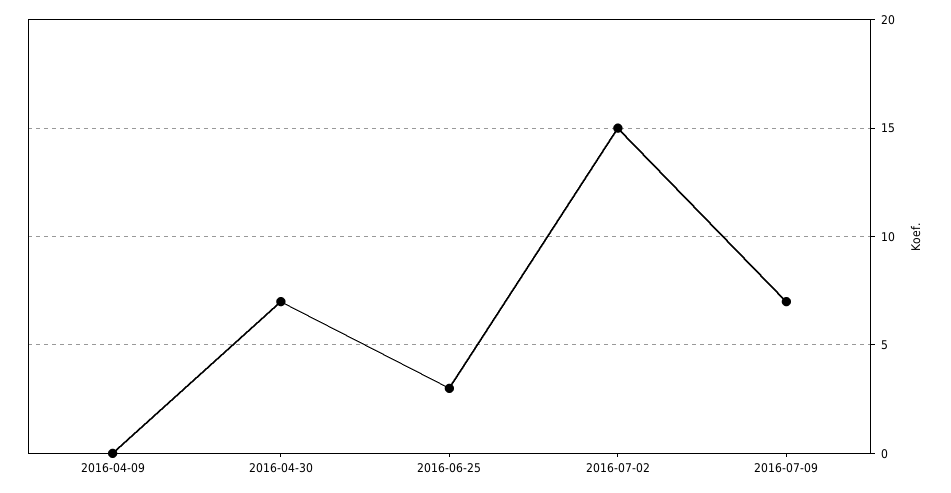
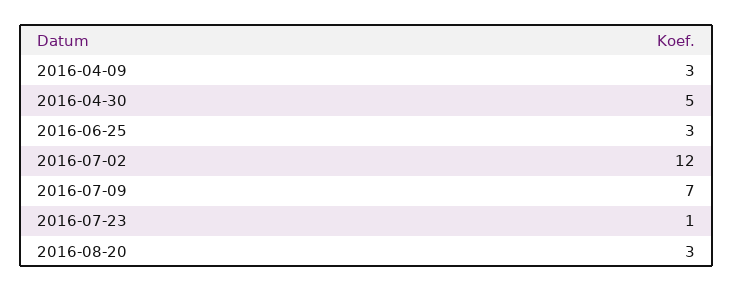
2016-04-09: 0 -> 3
2016-04-30: 7 -> 5
2016-07-02: 15 -> 12
2016-07-23: none -> 1
2016-08-20: none -> 3

